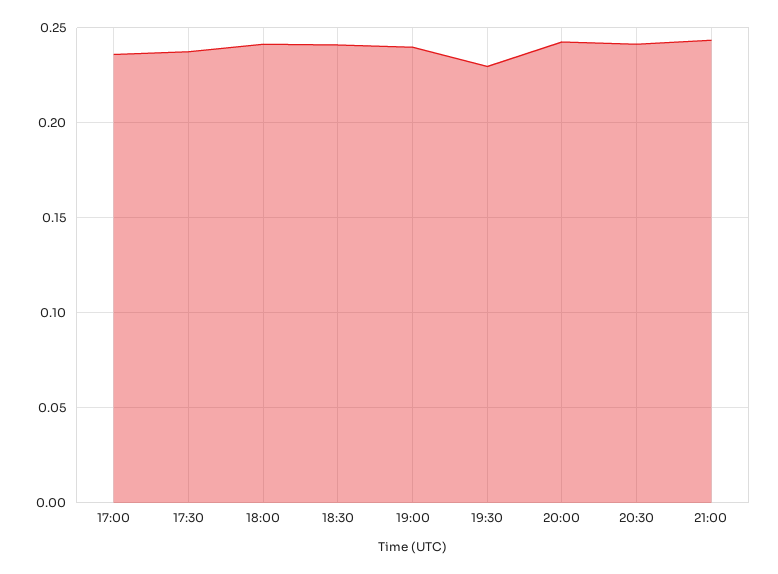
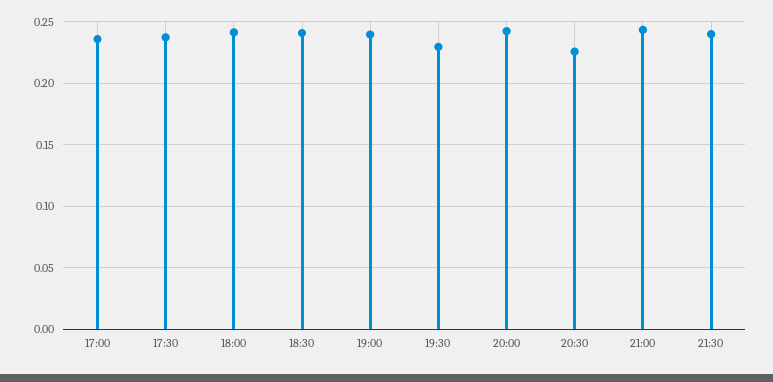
20:30: 0.24 -> 0.225
21:30: none -> 0.24

